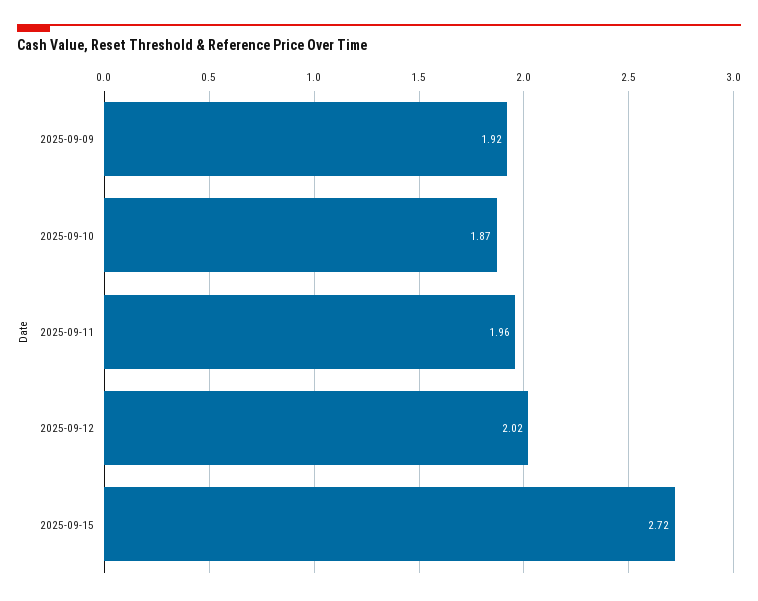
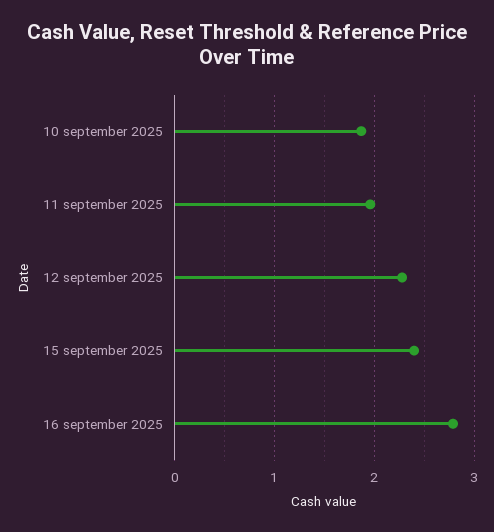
2025-09-09: 1.92 -> none
2025-09-12: 2.02 -> 2.3
2025-09-15: 2.72 -> 2.4
16 september 2025: none -> 2.8

